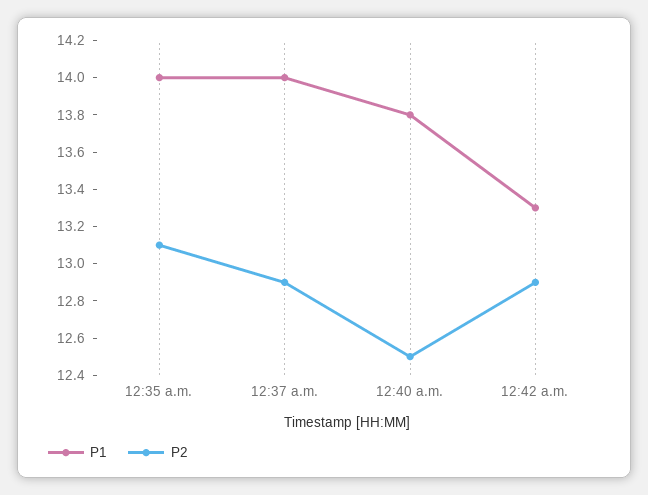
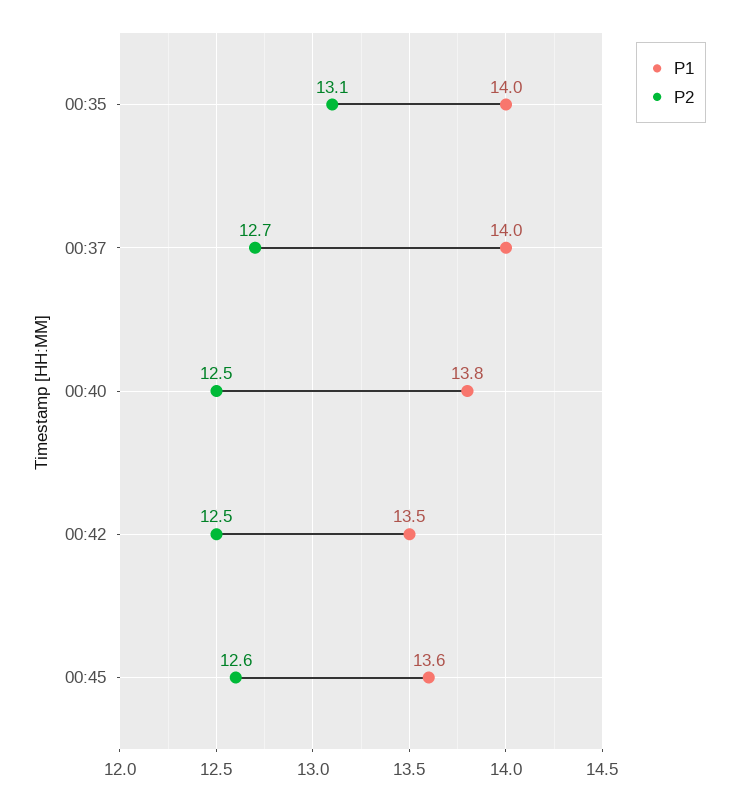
P2, 12:37 a.m.: 12.9 -> 12.7
P1, 12:42 a.m.: 13.3 -> 13.5
P2, 12:42 a.m.: 12.9 -> 12.5
P1, 00:45: none -> 13.6
P2, 00:45: none -> 12.6

